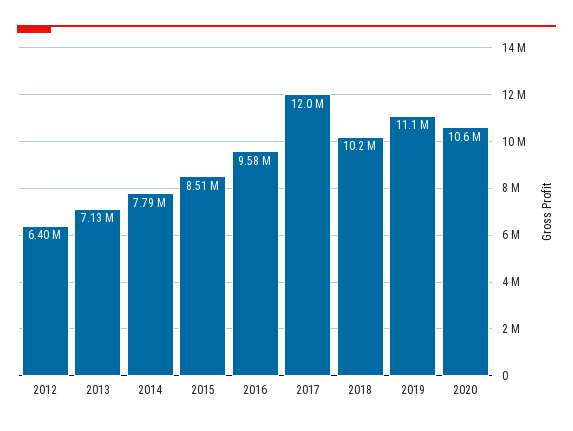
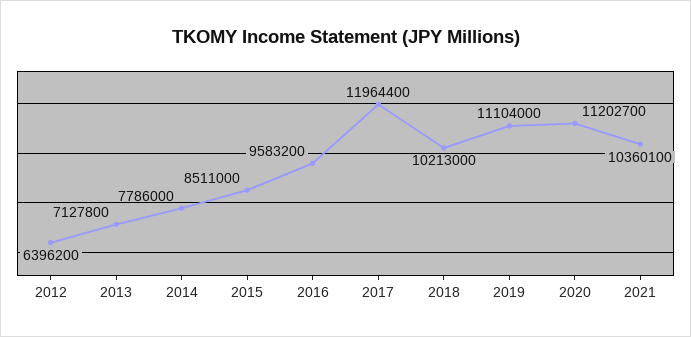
2020: 10600000 -> 11202700
2021: none -> 10360100

